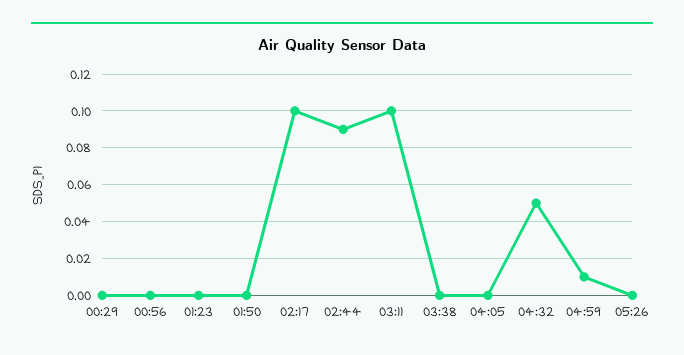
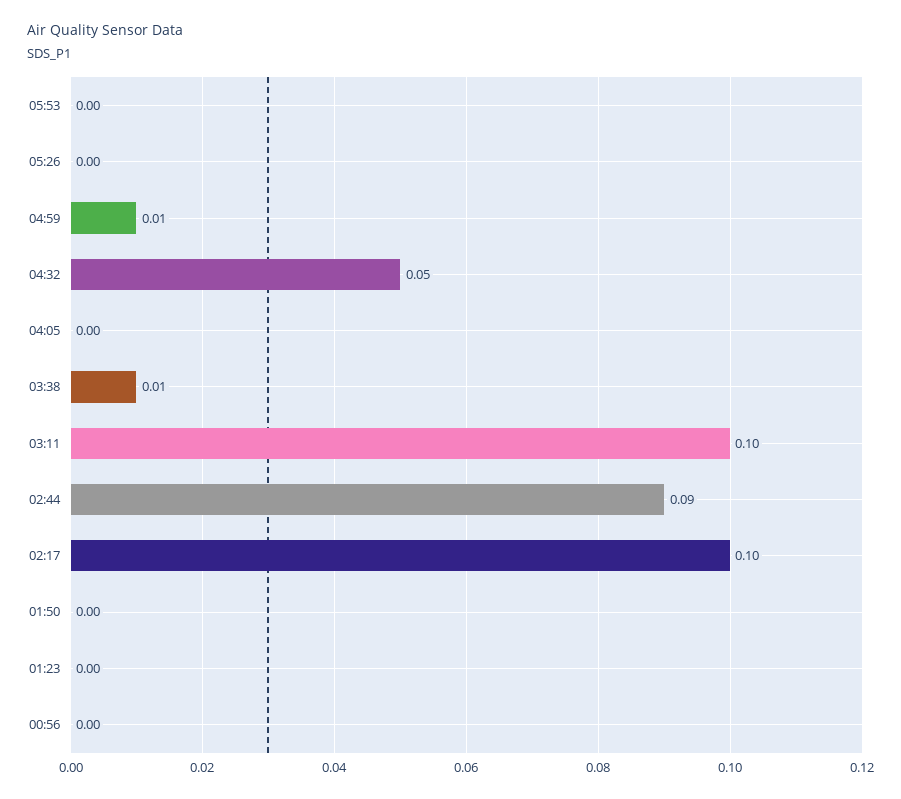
00:29: 0 -> none
03:38: 0 -> 0.01
05:53: none -> 0

